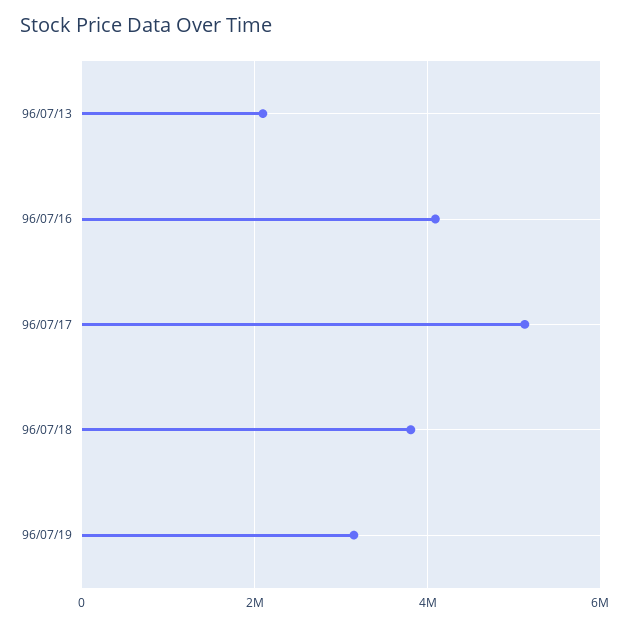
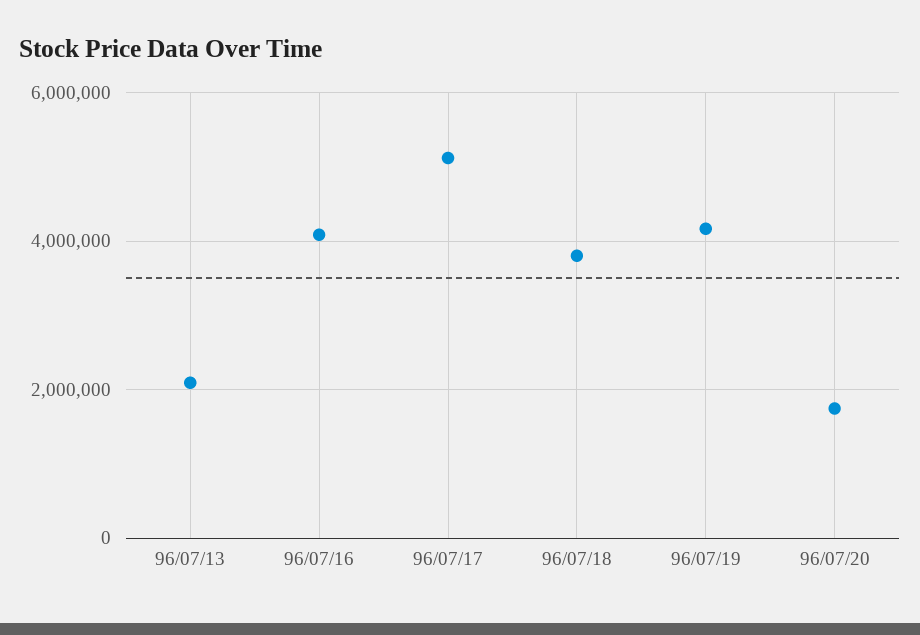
96/07/19: 3200000 -> 4200000
96/07/20: none -> 1800000

